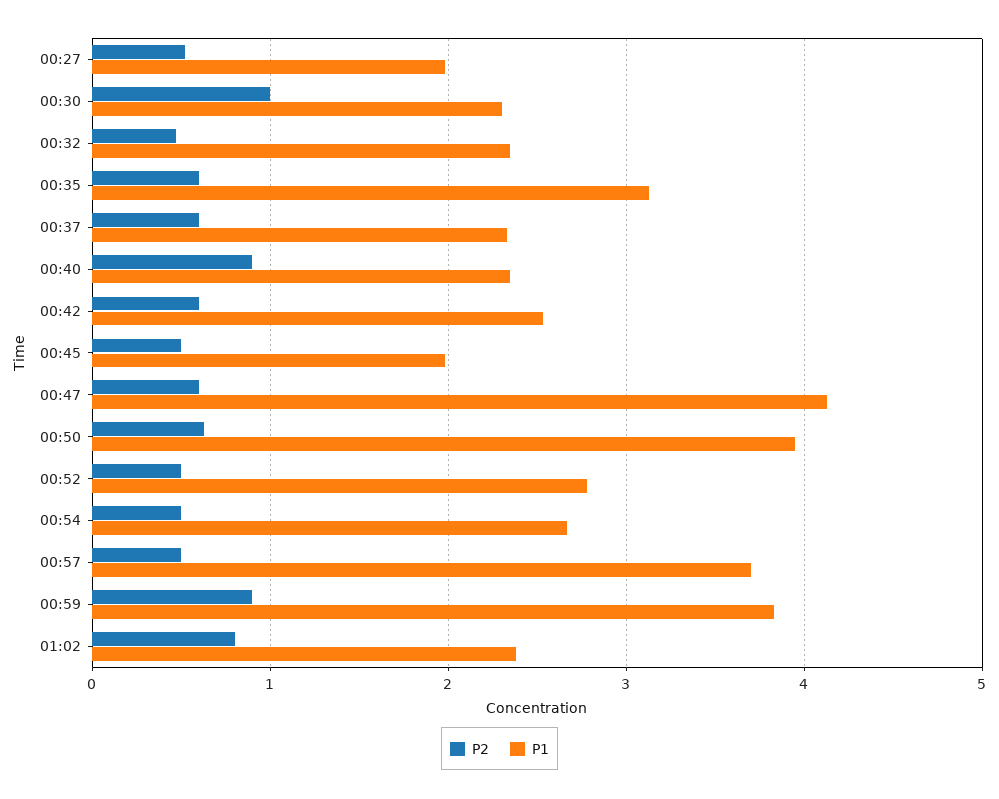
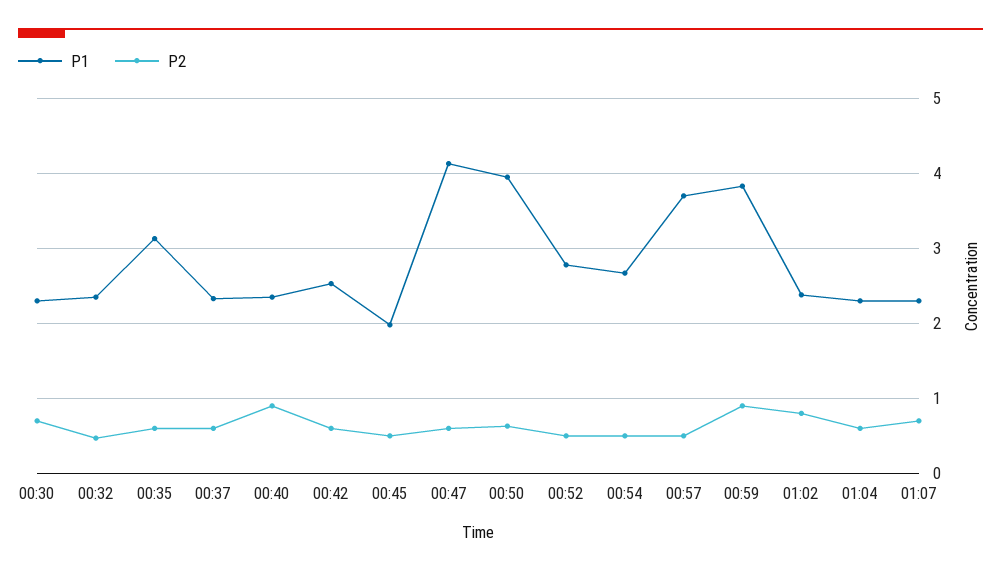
P2, 00:27: 0.5 -> none
P1, 00:27: 2 -> none
P2, 00:30: 1 -> 0.7
P1, 01:04: none -> 2.3
P2, 01:04: none -> 0.6
P1, 01:07: none -> 2.3
P2, 01:07: none -> 0.7

